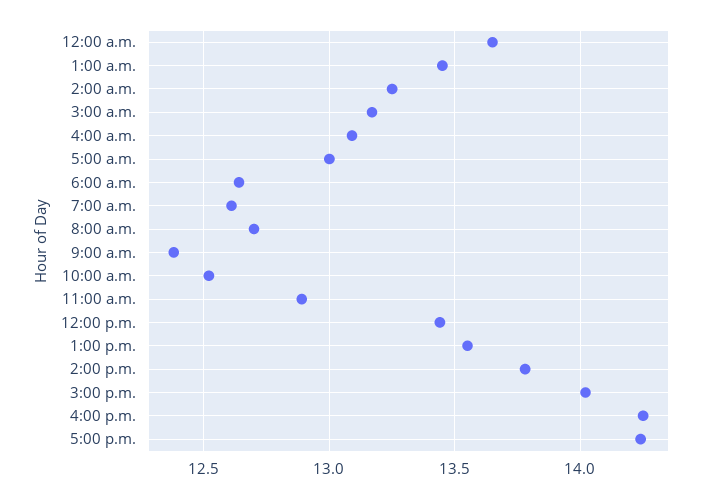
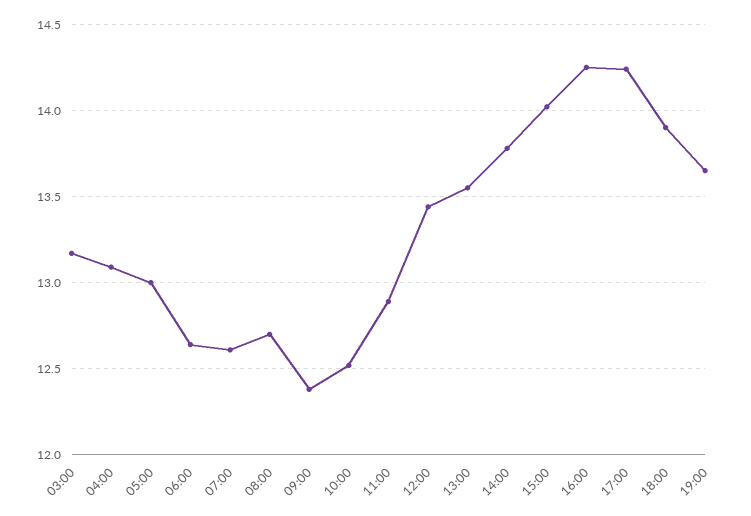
12:00 a.m.: 13.65 -> none
1:00 a.m.: 13.45 -> none
2:00 a.m.: 13.25 -> none
18:00: none -> 13.9
19:00: none -> 13.65

